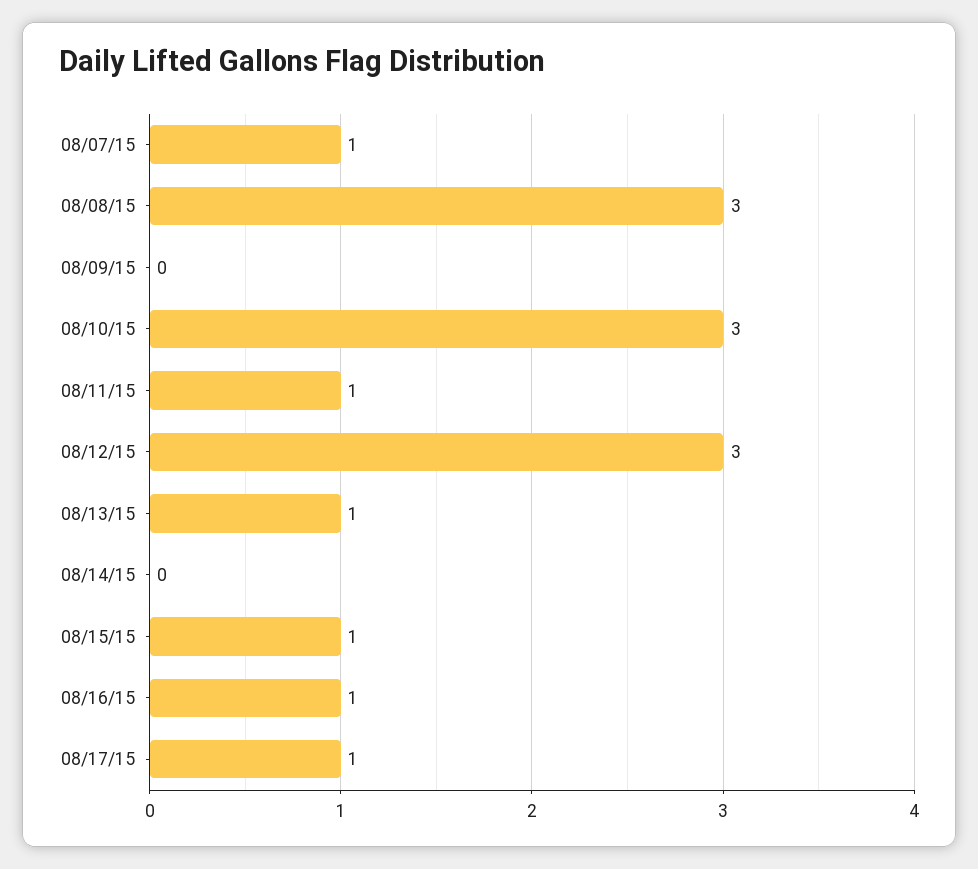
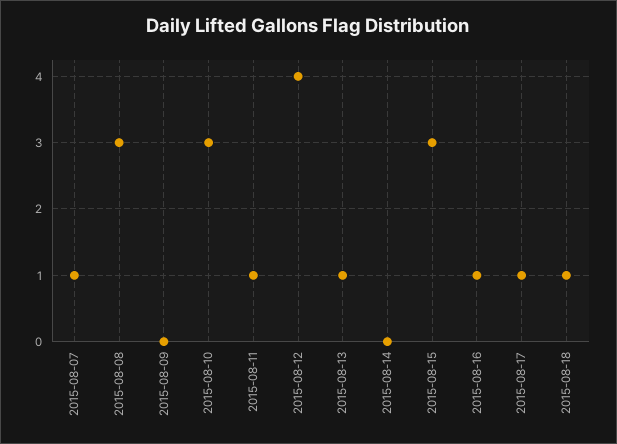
08/12/15: 3 -> 4
08/15/15: 1 -> 3
2015-08-18: none -> 1

